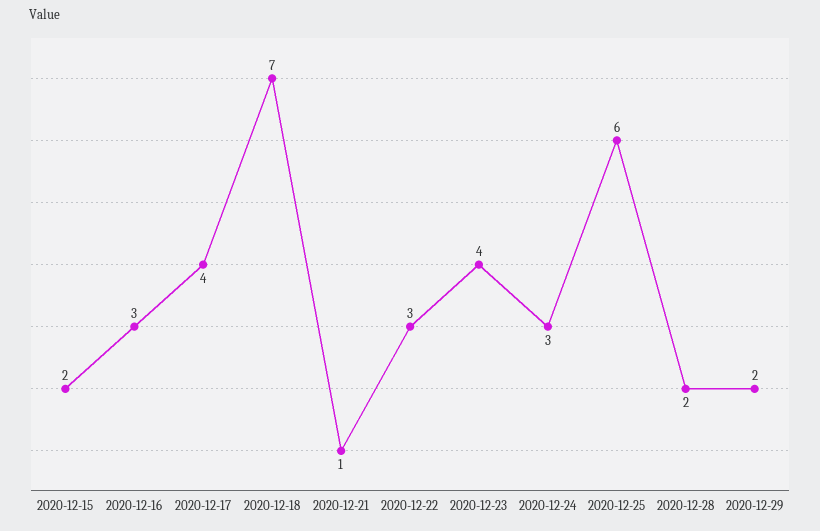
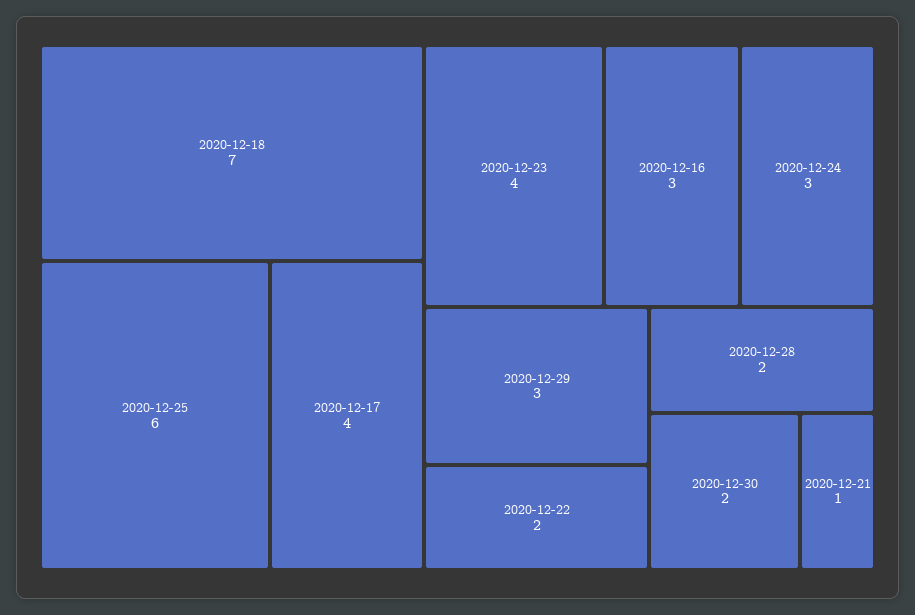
2020-12-15: 2 -> none
2020-12-22: 3 -> 2
2020-12-29: 2 -> 3
2020-12-30: none -> 2

